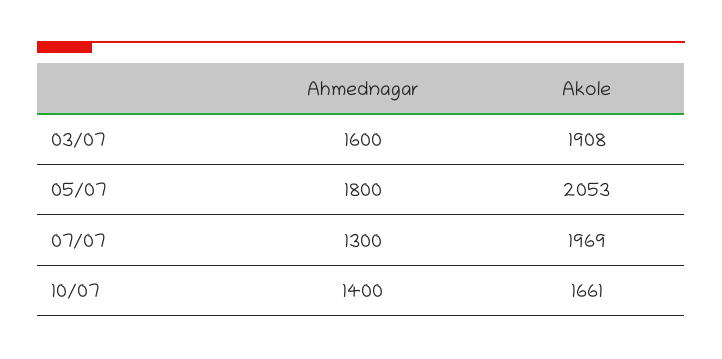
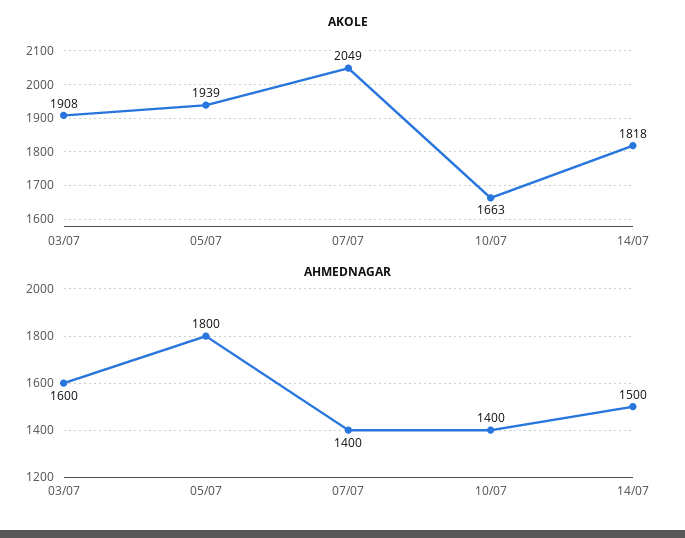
Akole, 05/07: 2053 -> 1939
Ahmednagar, 07/07: 1300 -> 1400
Akole, 07/07: 1969 -> 2049
Akole, 10/07: 1661 -> 1663
Akole, 14/07: none -> 1818
Ahmednagar, 14/07: none -> 1500

